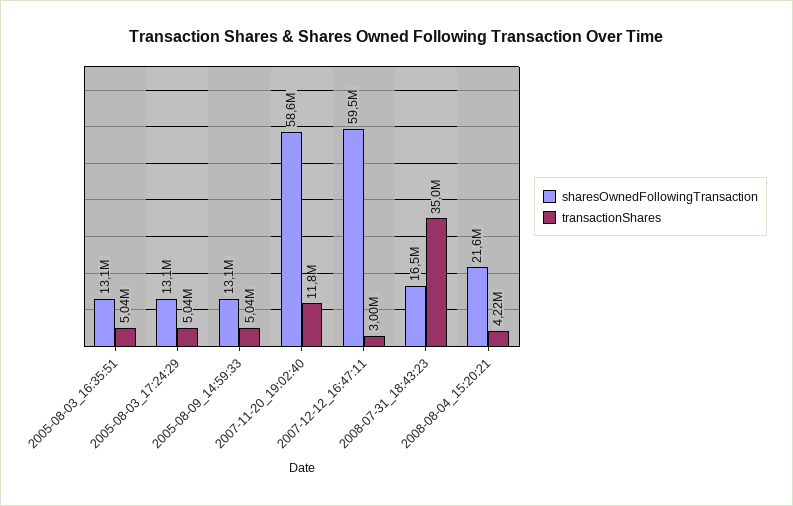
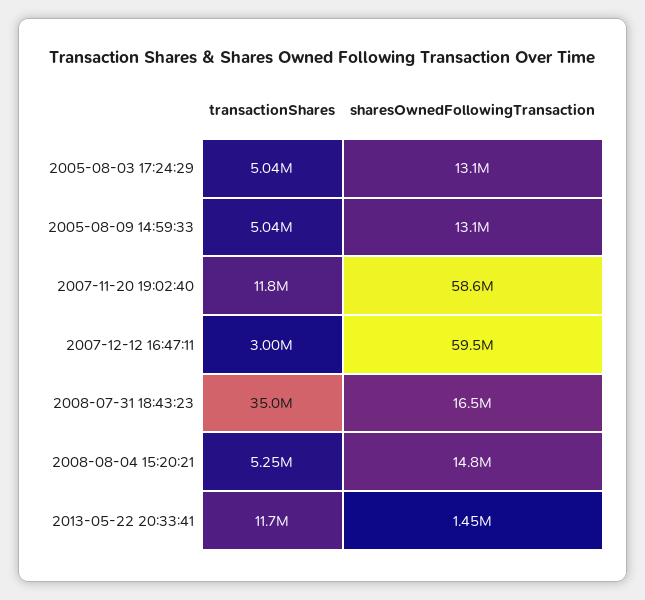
sharesOwnedFollowingTransaction, 2005-08-03_16:35:51: 13100000 -> none
transactionShares, 2005-08-03_16:35:51: 5040000 -> none
sharesOwnedFollowingTransaction, 2008-08-04_15:20:21: 21600000 -> 14800000
transactionShares, 2008-08-04_15:20:21: 4220000 -> 5250000
transactionShares, 2013-05-22 20:33:41: none -> 11700000
sharesOwnedFollowingTransaction, 2013-05-22 20:33:41: none -> 1450000

